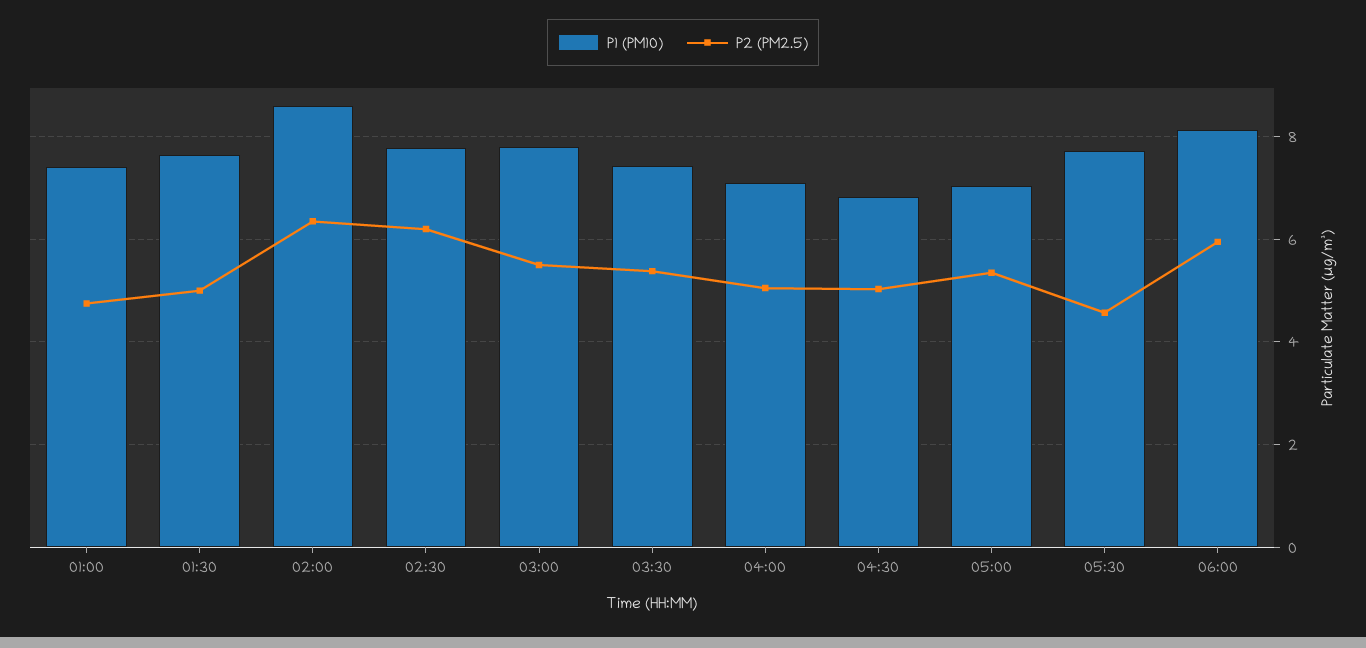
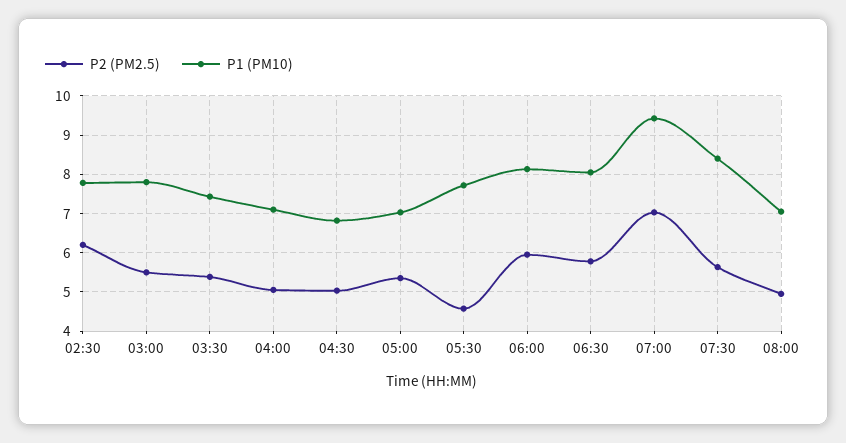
P1 (PM10), 01:00: 7.4 -> none
P2 (PM2.5), 01:00: 4.8 -> none
P1 (PM10), 01:30: 7.6 -> none
P2 (PM2.5), 01:30: 5 -> none
P1 (PM10), 02:00: 8.6 -> none
P2 (PM2.5), 02:00: 6.4 -> none
P2 (PM2.5), 06:30: none -> 5.8
P1 (PM10), 06:30: none -> 8
P2 (PM2.5), 07:00: none -> 7
P1 (PM10), 07:00: none -> 9.4
P2 (PM2.5), 07:30: none -> 5.6
P1 (PM10), 07:30: none -> 8.4
P2 (PM2.5), 08:00: none -> 5
P1 (PM10), 08:00: none -> 7

